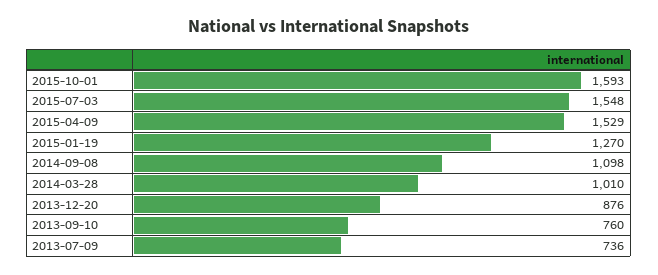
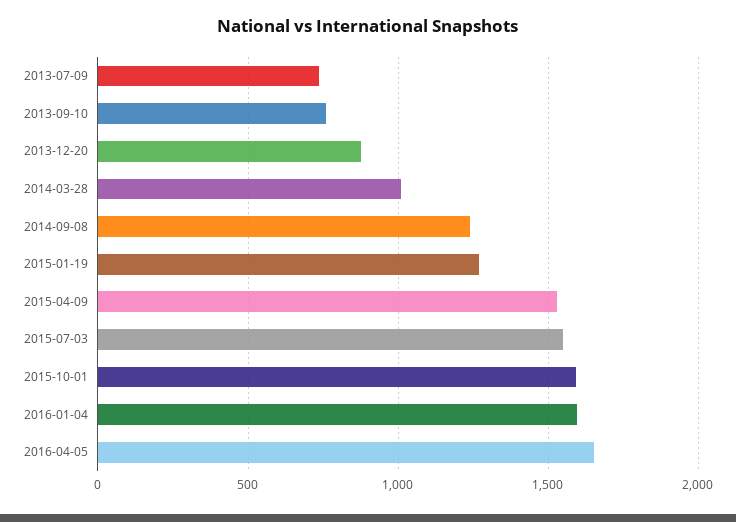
2014-09-08: 1098 -> 1250
2016-01-04: none -> 1600
2016-04-05: none -> 1650

